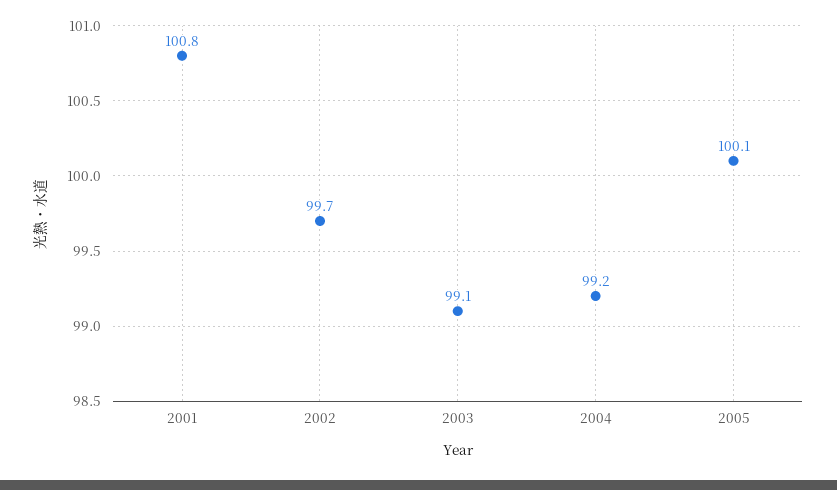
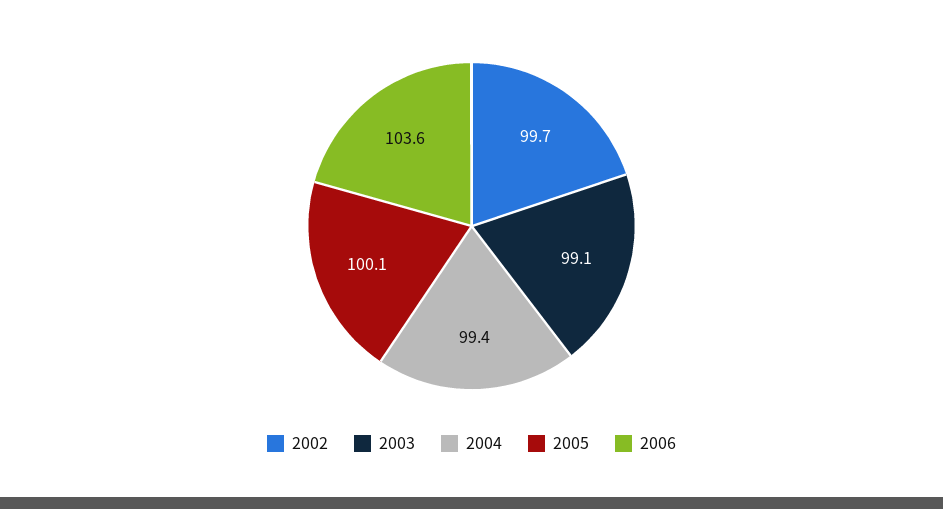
2001: 100.8 -> none
2004: 99.2 -> 99.4
2006: none -> 103.6

